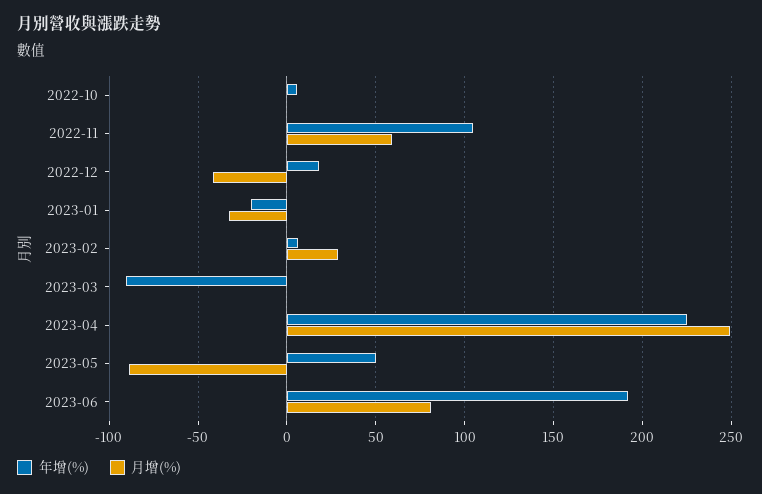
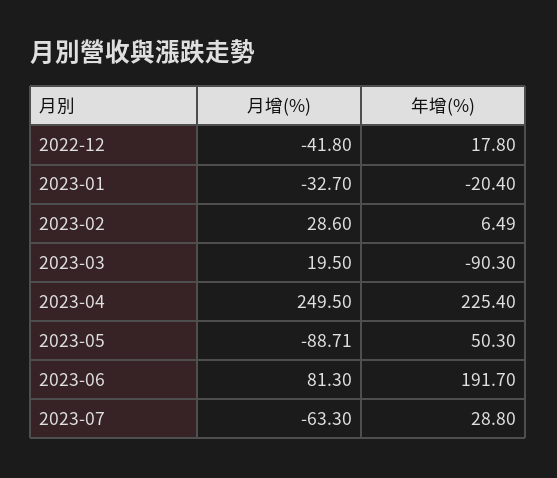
年增(%), 2022-10: 5 -> none
月增(%), 2022-10: 0 -> none
年增(%), 2022-11: 105 -> none
月增(%), 2022-11: 60 -> none
月增(%), 2023-03: 0 -> 19.5
月增(%), 2023-07: none -> -63.3
年增(%), 2023-07: none -> 28.8

